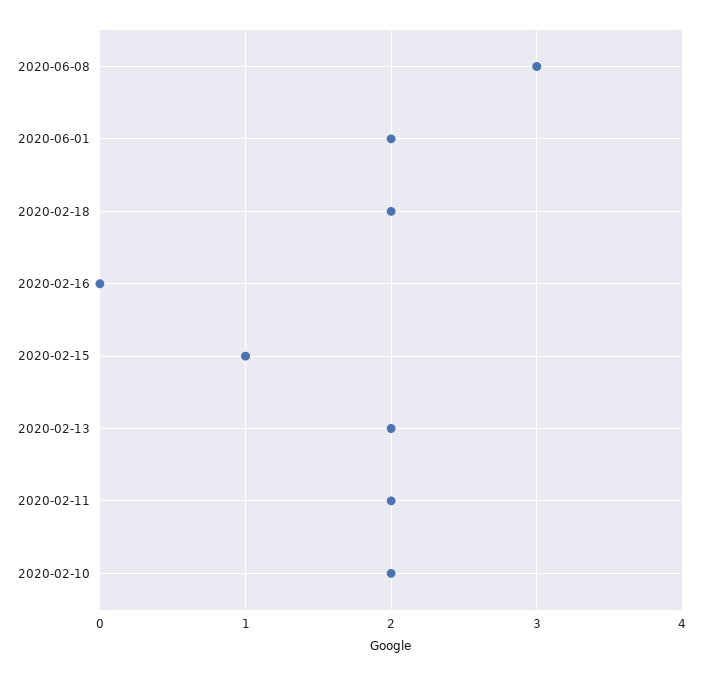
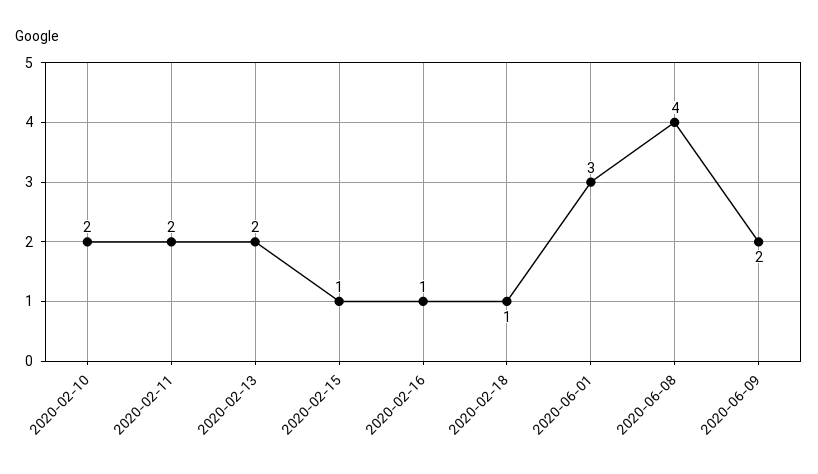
2020-06-08: 3 -> 4
2020-06-01: 2 -> 3
2020-02-18: 2 -> 1
2020-02-16: 0 -> 1
2020-06-09: none -> 2

